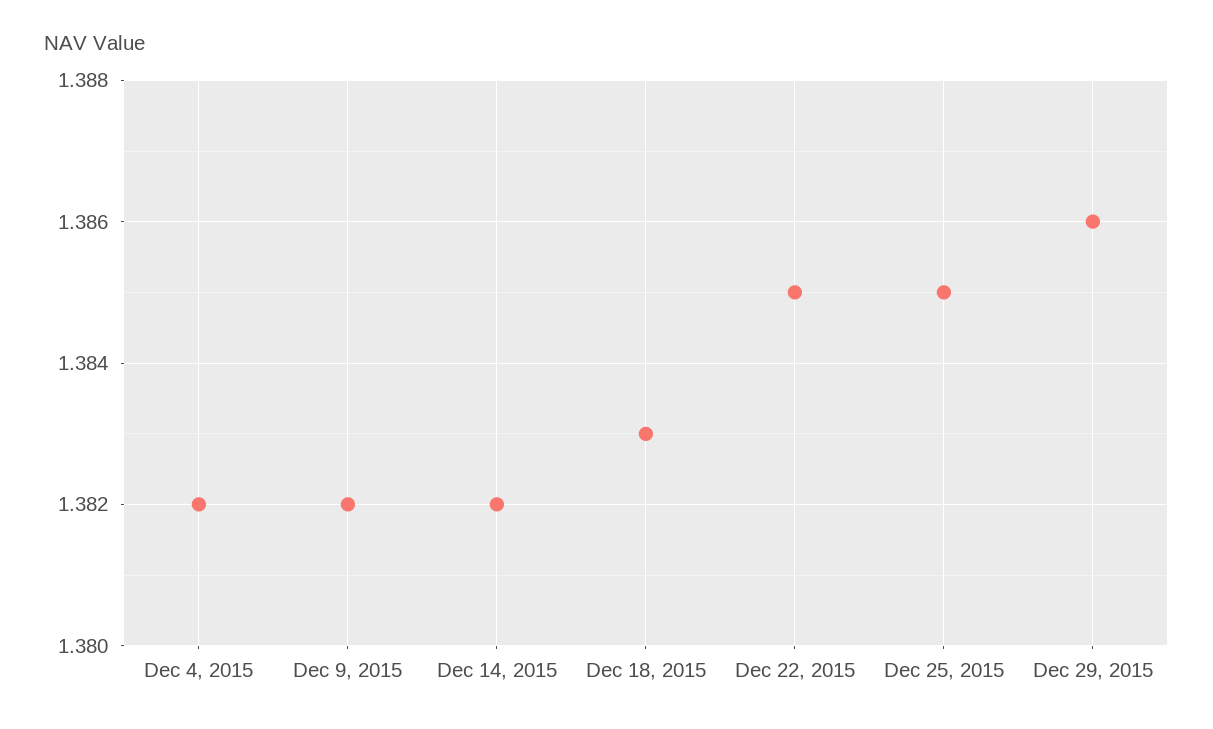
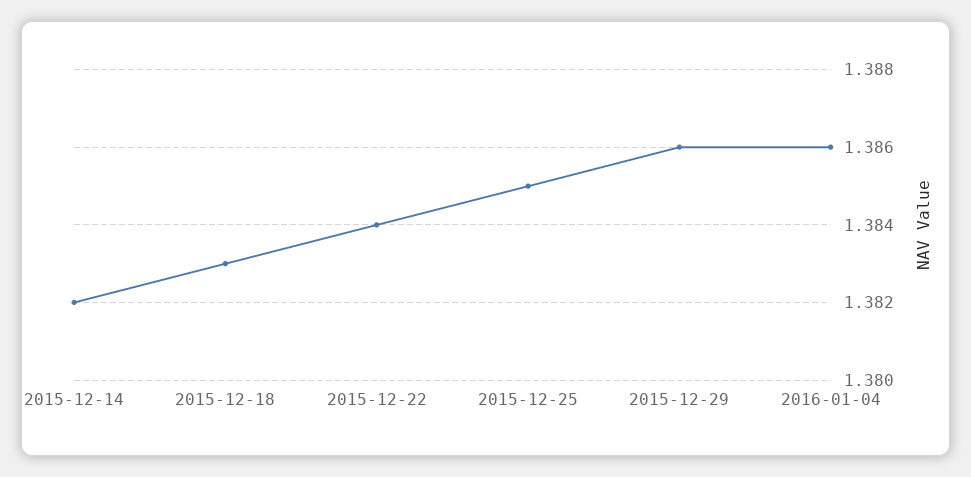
Dec 4, 2015: 1.382 -> none
Dec 9, 2015: 1.382 -> none
Dec 22, 2015: 1.385 -> 1.384
2016-01-04: none -> 1.386

